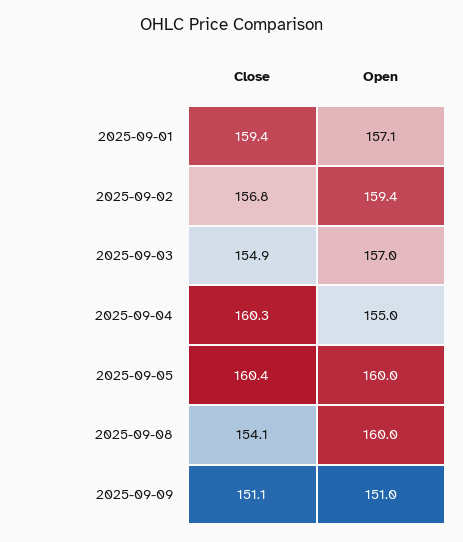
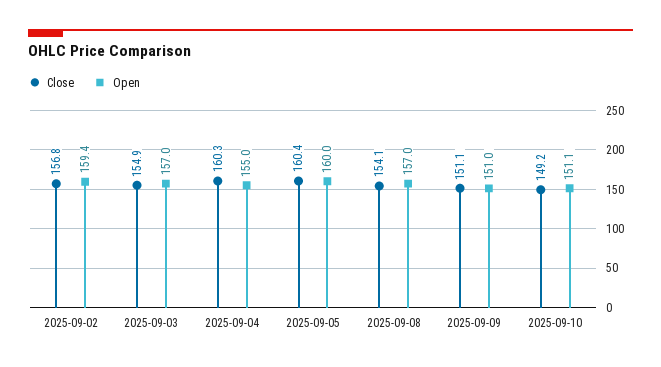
Close, 2025-09-01: 159.4 -> none
Open, 2025-09-01: 157.1 -> none
Open, 2025-09-08: 160 -> 157
Close, 2025-09-10: none -> 149.2
Open, 2025-09-10: none -> 151.1

